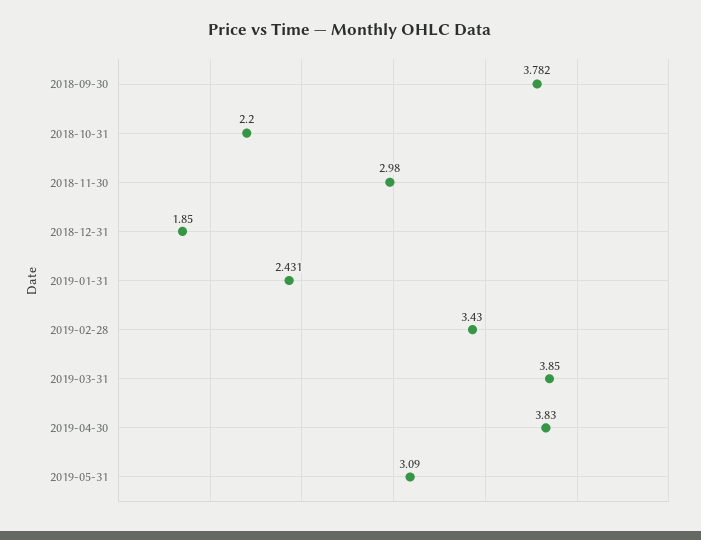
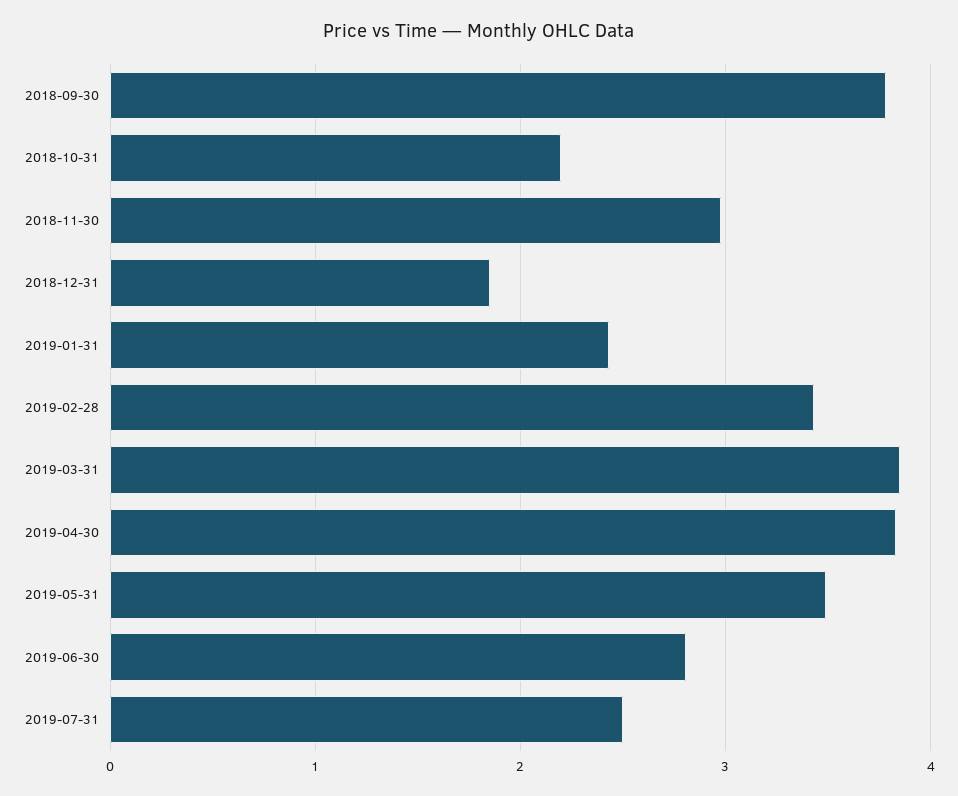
2019-05-31: 3.09 -> 3.5
2019-06-30: none -> 2.8
2019-07-31: none -> 2.5

